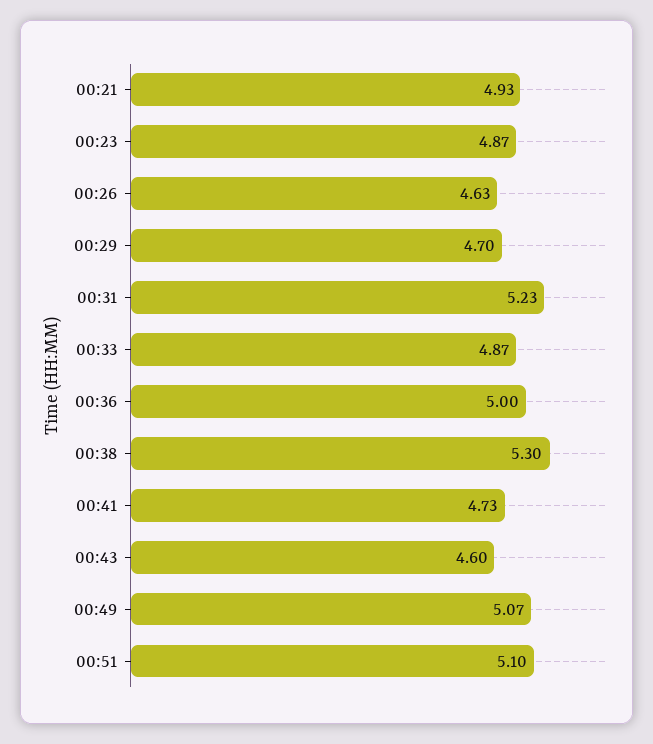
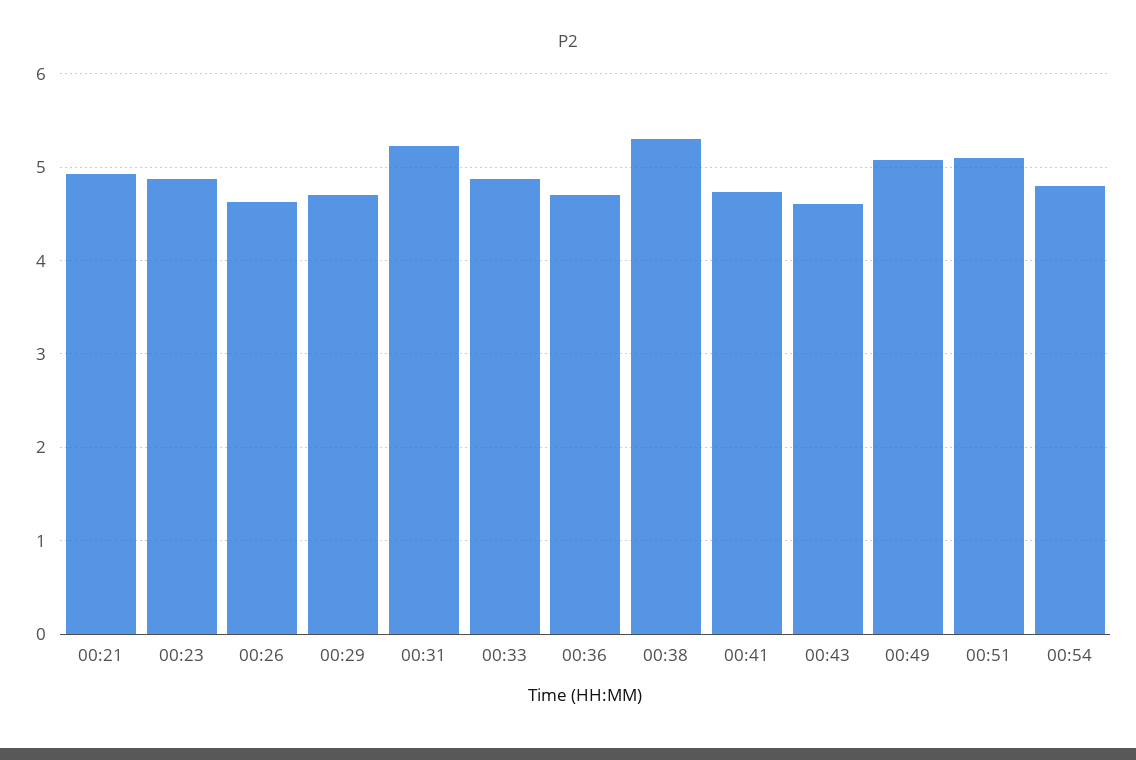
00:36: 5 -> 4.7
00:54: none -> 4.8

